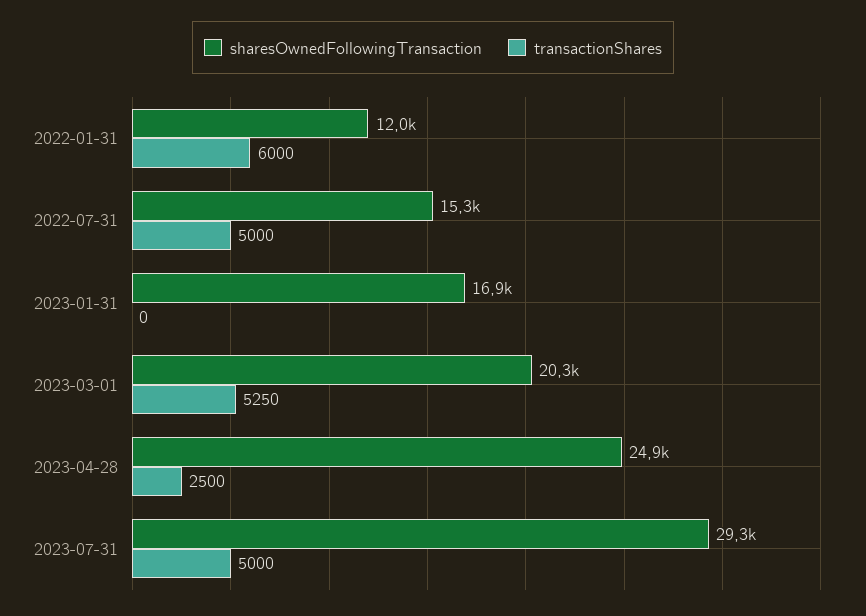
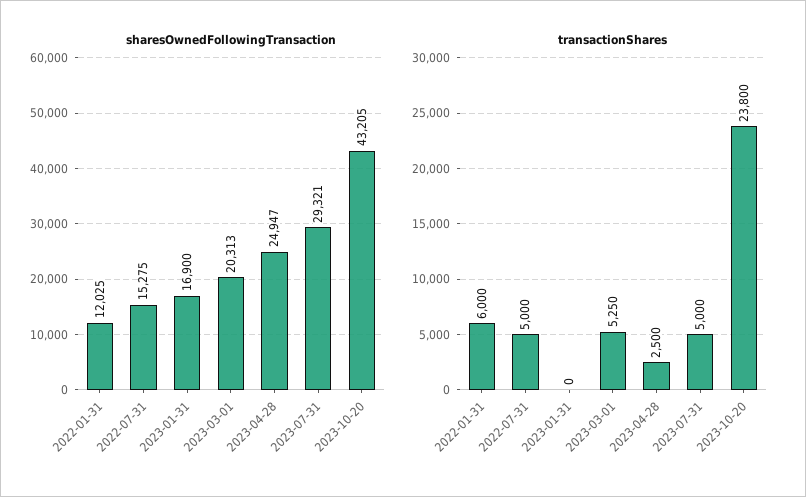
sharesOwnedFollowingTransaction, 2023-10-20: none -> 43205
transactionShares, 2023-10-20: none -> 23800

